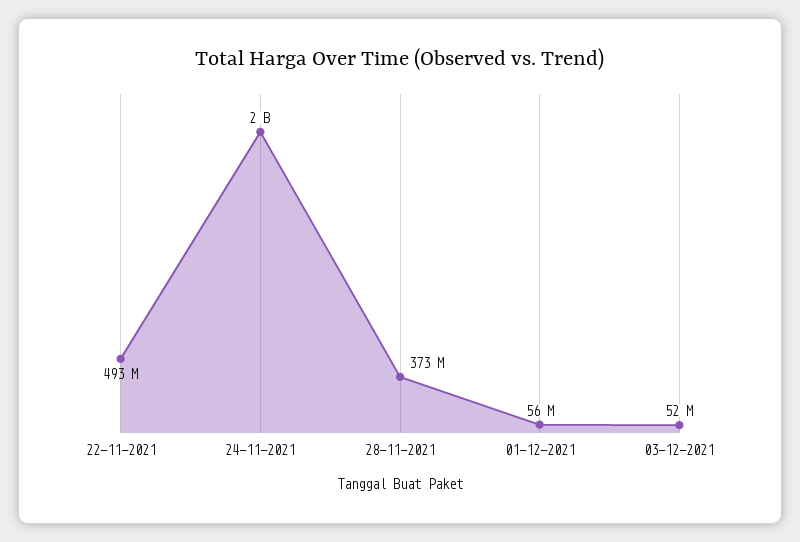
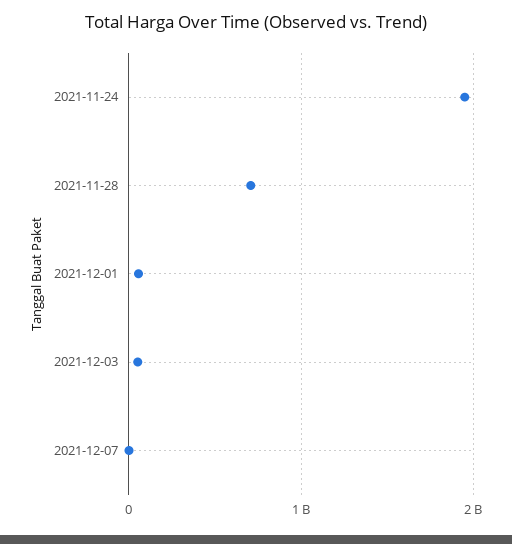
22-11-2021: 493000000 -> none
28-11-2021: 373000000 -> 700000000
2021-12-07: none -> 0

